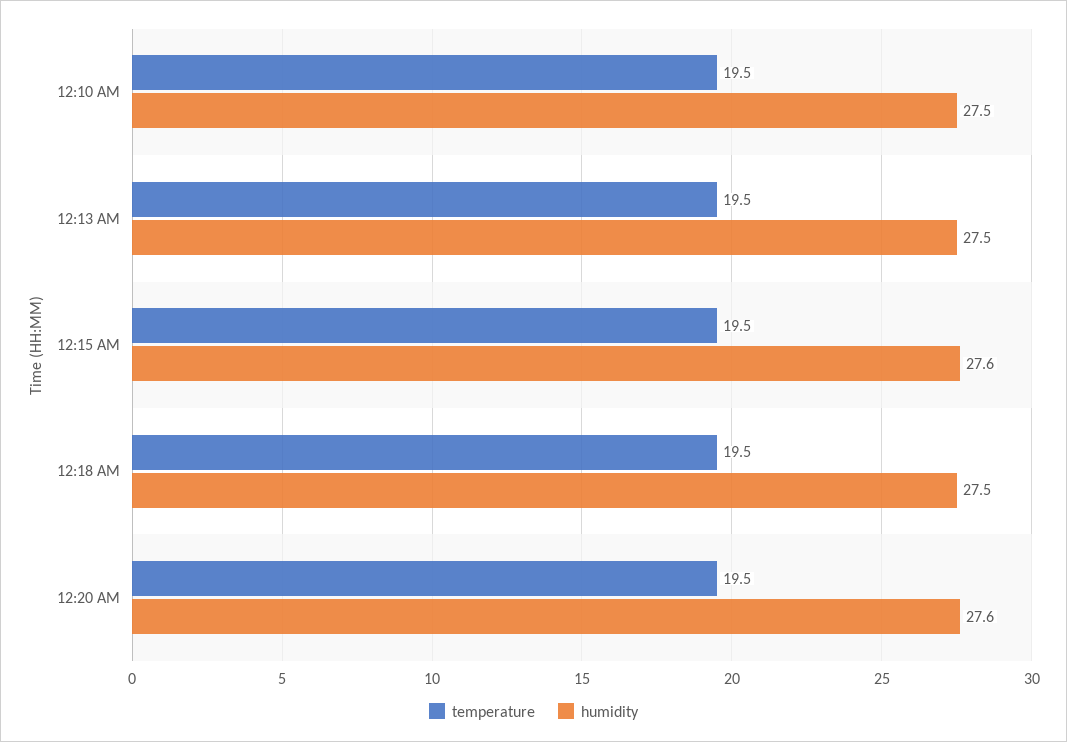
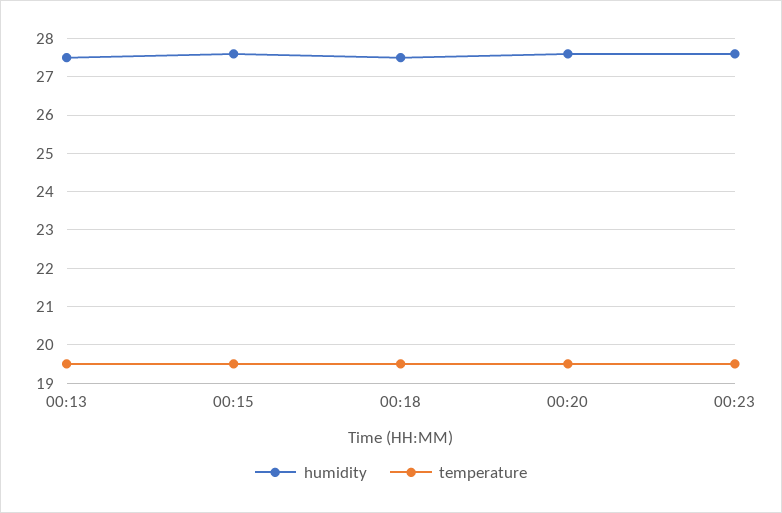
temperature, 12:10 AM: 19.5 -> none
humidity, 12:10 AM: 27.5 -> none
humidity, 00:23: none -> 27.5
temperature, 00:23: none -> 19.5

